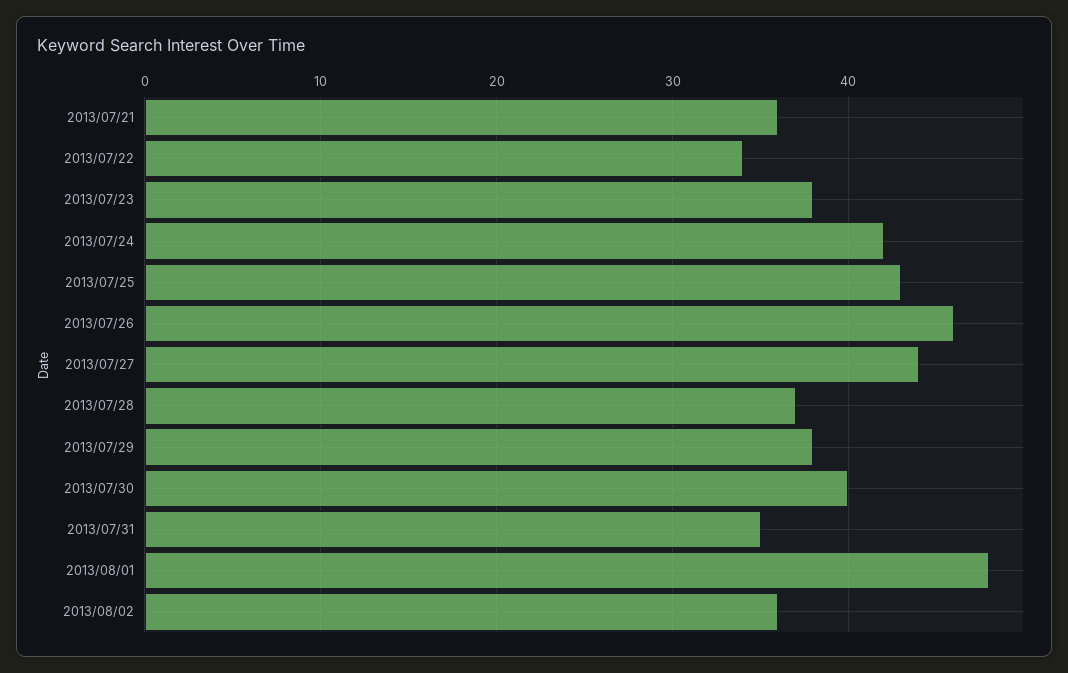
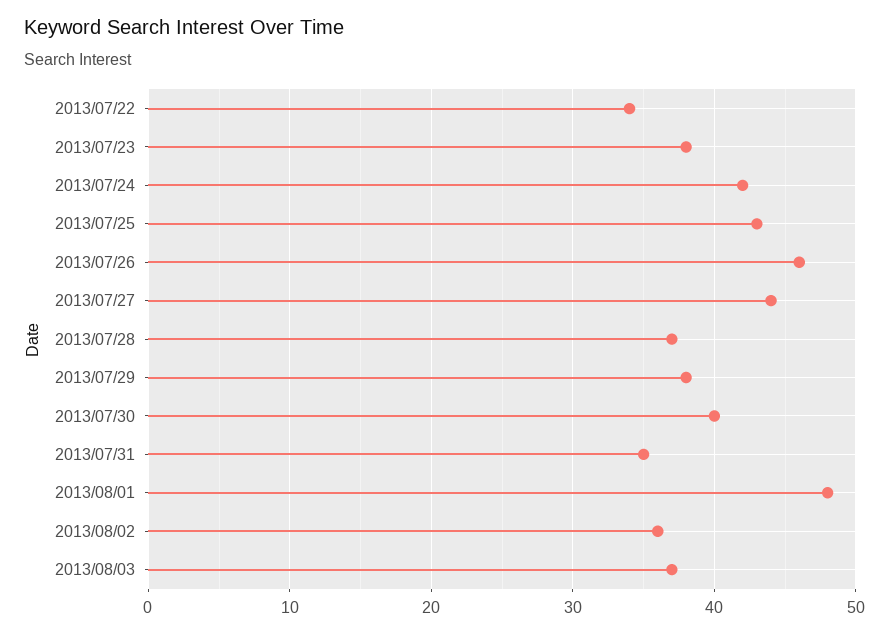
2013/07/21: 36 -> none
2013/08/03: none -> 37

